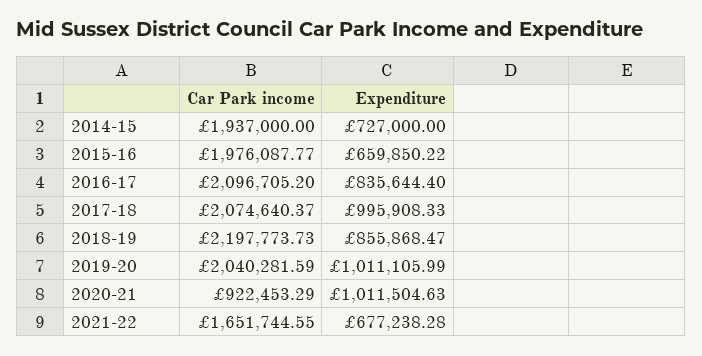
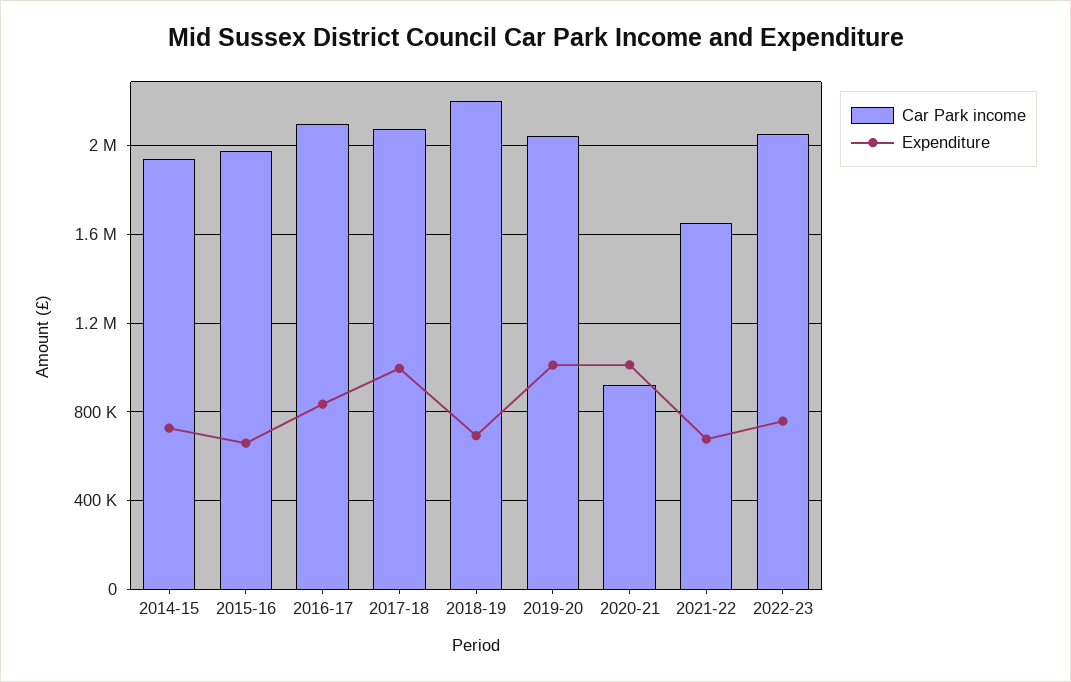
Expenditure, 2018-19: 855868.47 -> 700000
Car Park income, 2022-23: none -> 2050000
Expenditure, 2022-23: none -> 750000

